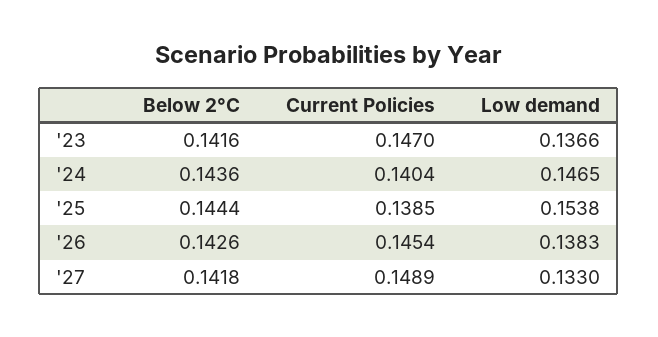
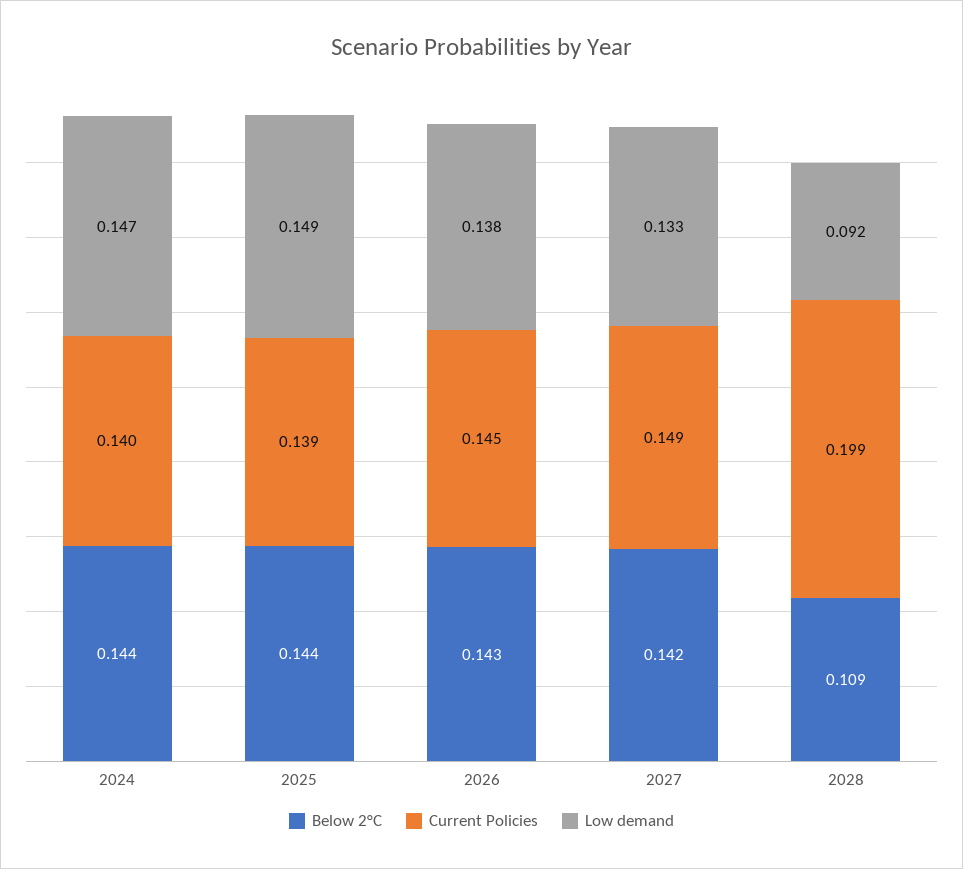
Below 2°C, '23: 0.1416 -> none
Current Policies, '23: 0.147 -> none
Low demand, '23: 0.1366 -> none
Low demand, '25: 0.1538 -> 0.149
Below 2°C, 2028: none -> 0.109
Current Policies, 2028: none -> 0.199
Low demand, 2028: none -> 0.092

